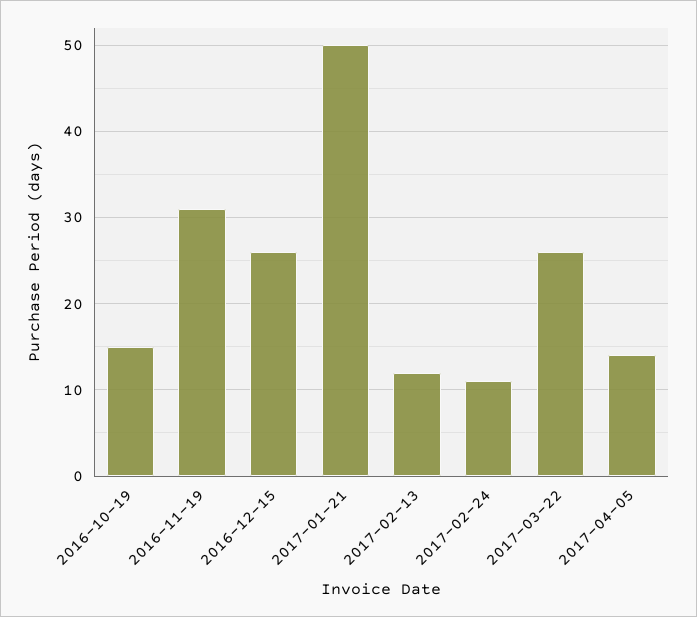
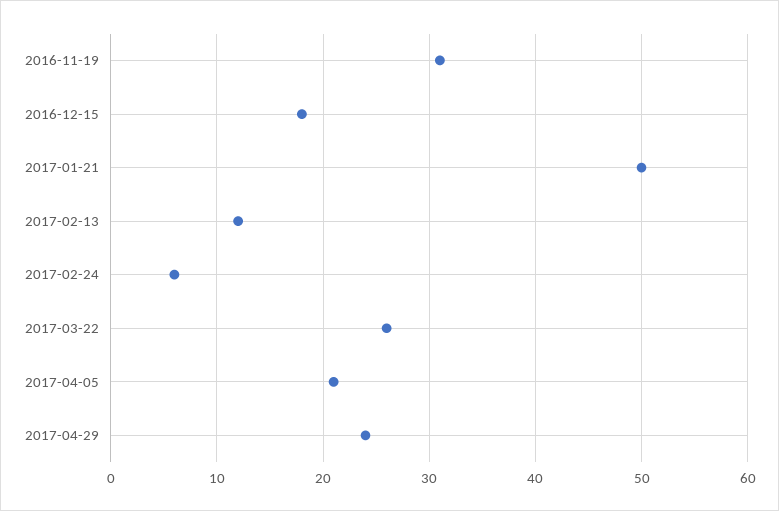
2016-10-19: 15 -> none
2016-12-15: 26 -> 18
2017-02-24: 11 -> 6
2017-04-05: 14 -> 21
2017-04-29: none -> 24

